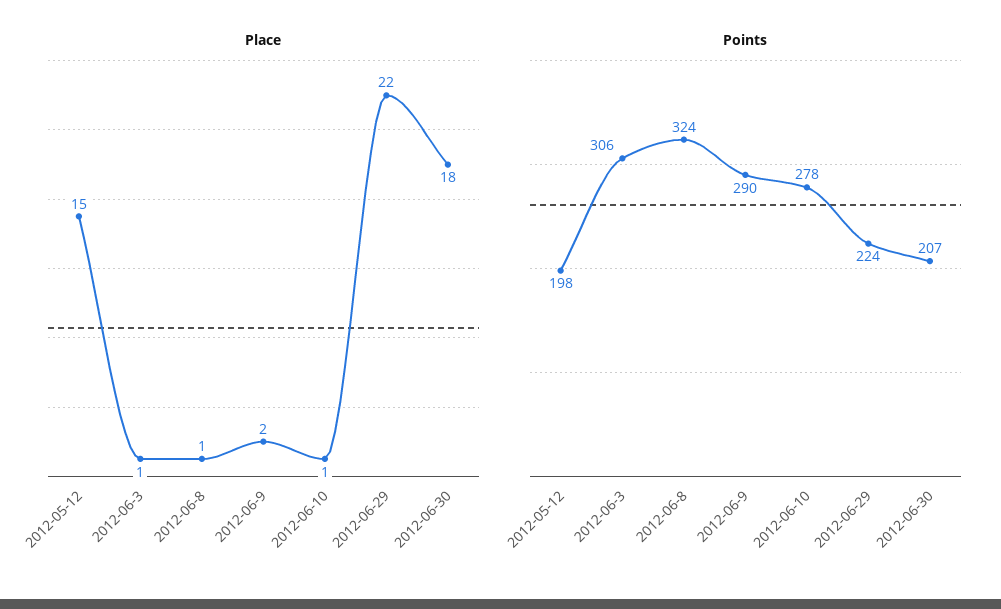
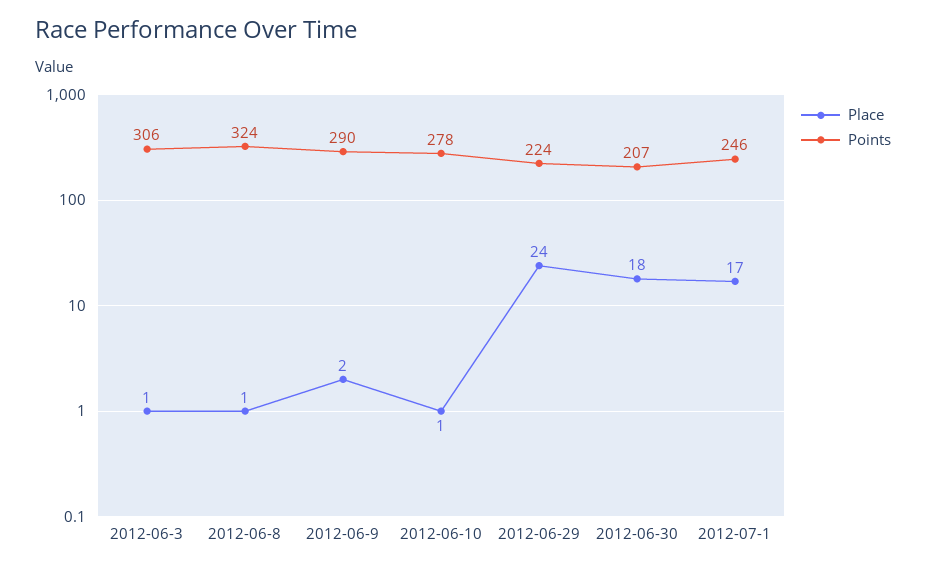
Place, 2012-05-12: 15 -> none
Place, 2012-06-29: 22 -> 24
Points, 2012-05-12: 198 -> none
Place, 2012-07-1: none -> 17
Points, 2012-07-1: none -> 246

